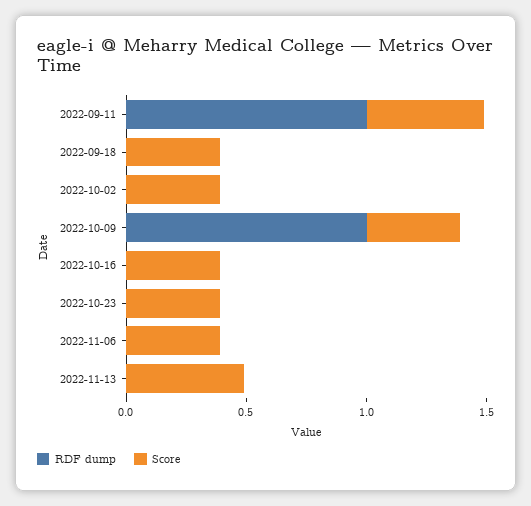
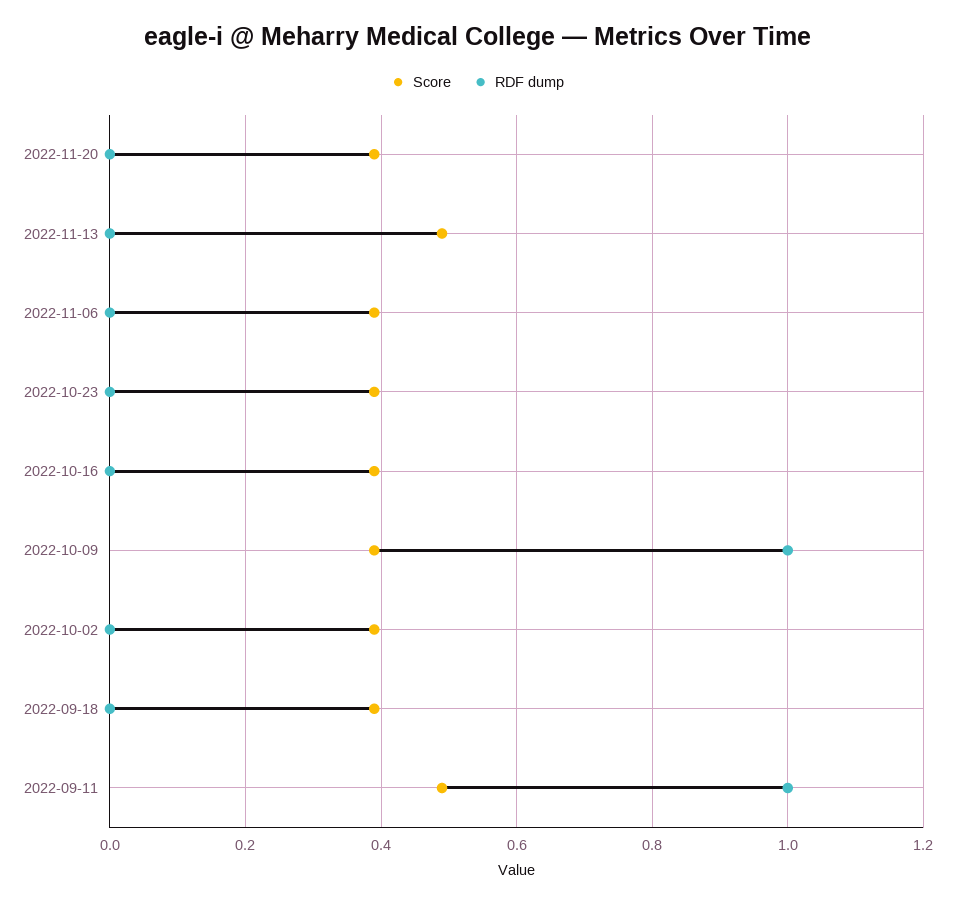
Score, 2022-11-20: none -> 0.4
RDF dump, 2022-11-20: none -> 0

